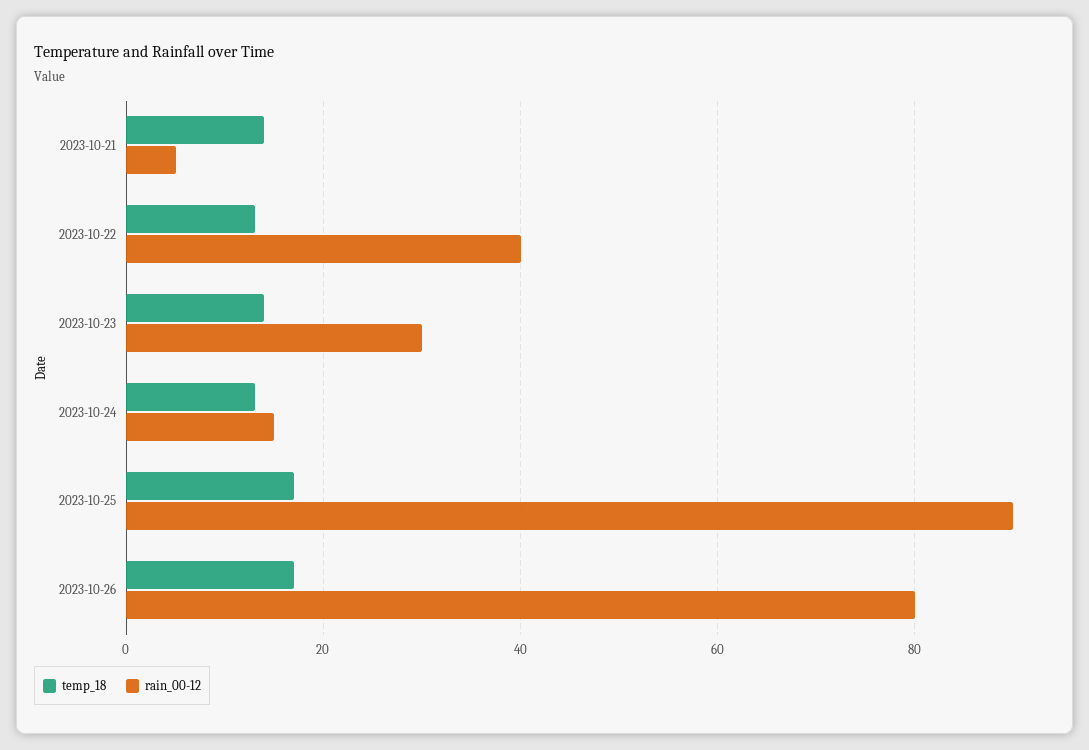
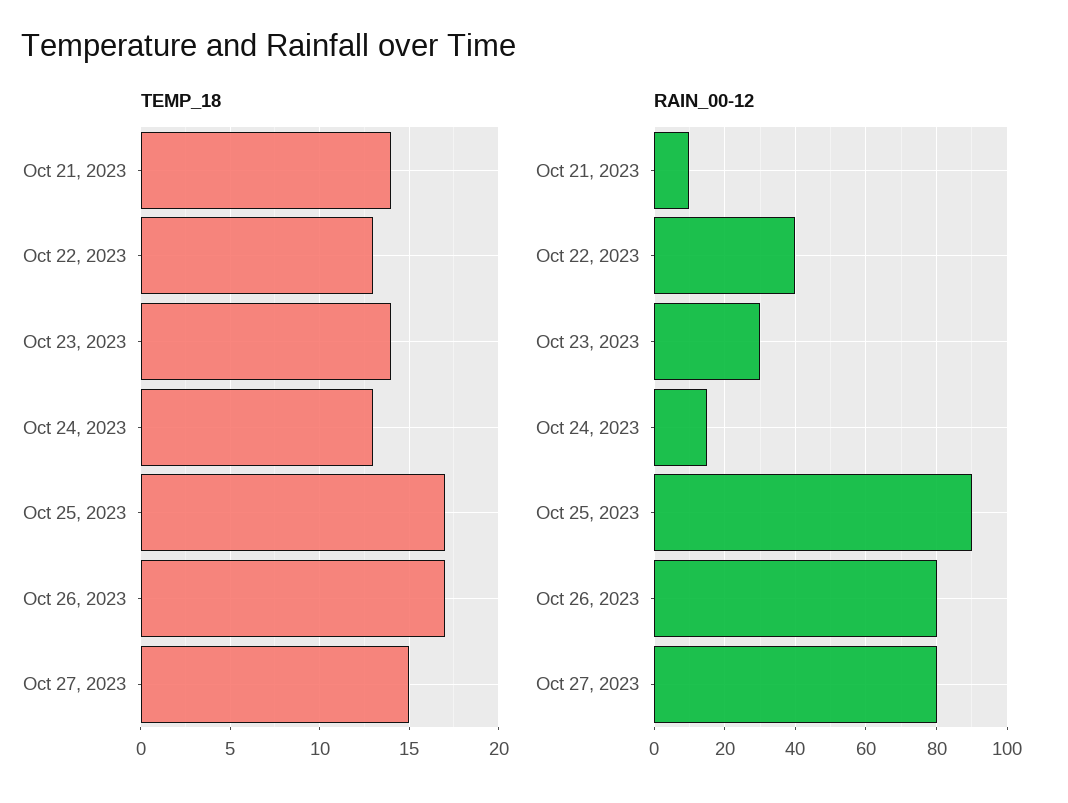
rain_00-12, 2023-10-21: 5 -> 10
temp_18, Oct 27, 2023: none -> 15
rain_00-12, Oct 27, 2023: none -> 80

